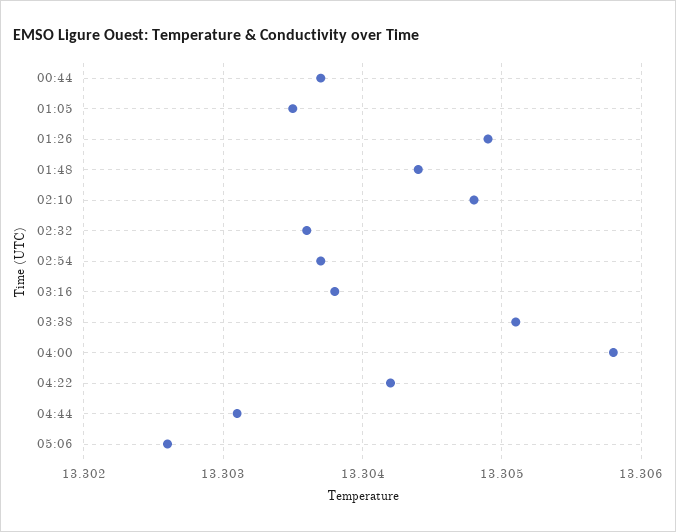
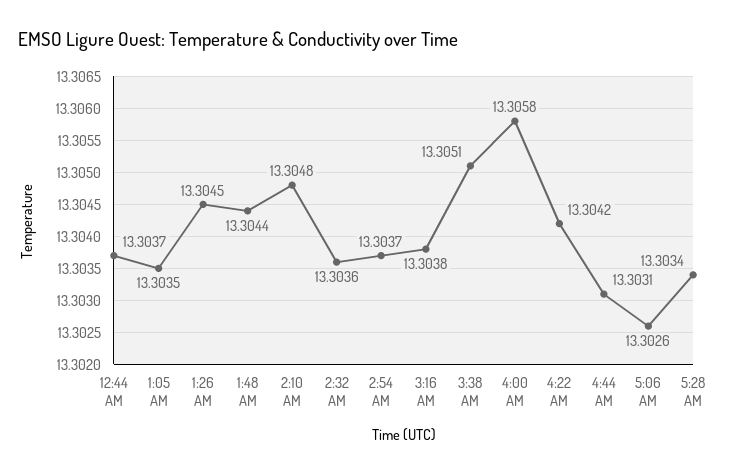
01:26: 13.3049 -> 13.3045
5:28 AM: none -> 13.3034

